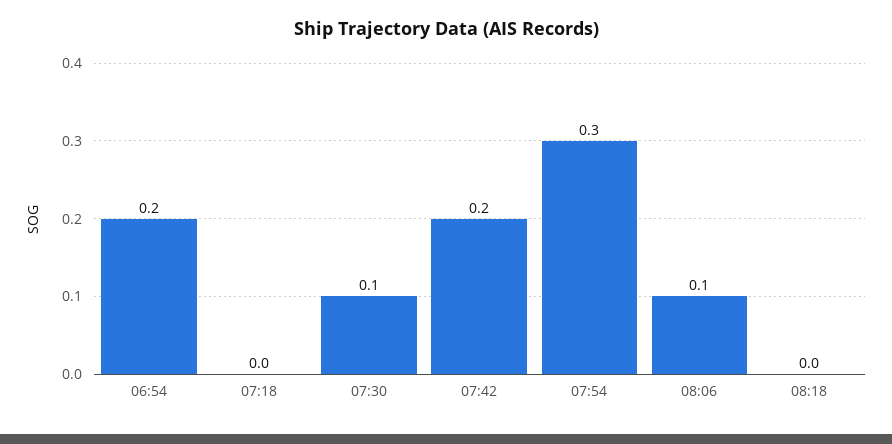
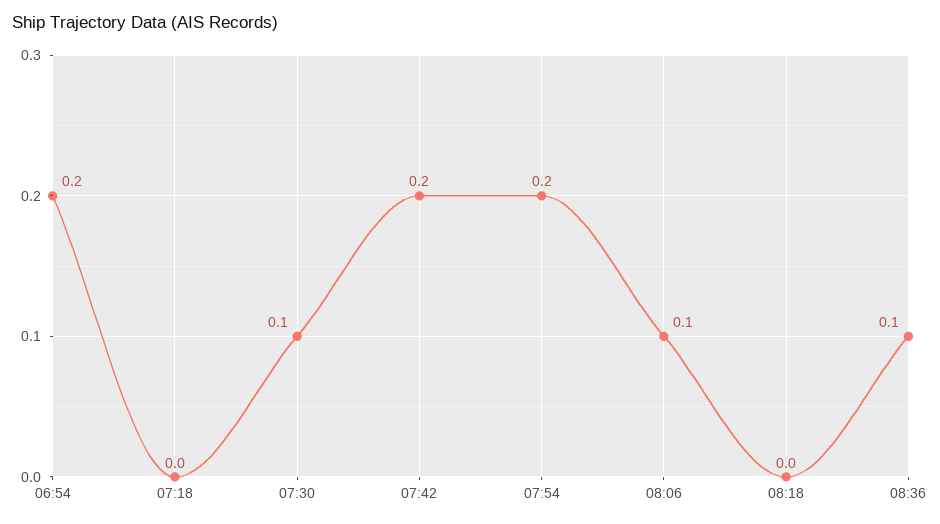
07:54: 0.3 -> 0.2
08:36: none -> 0.1

